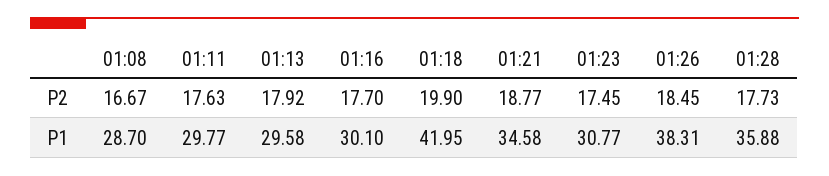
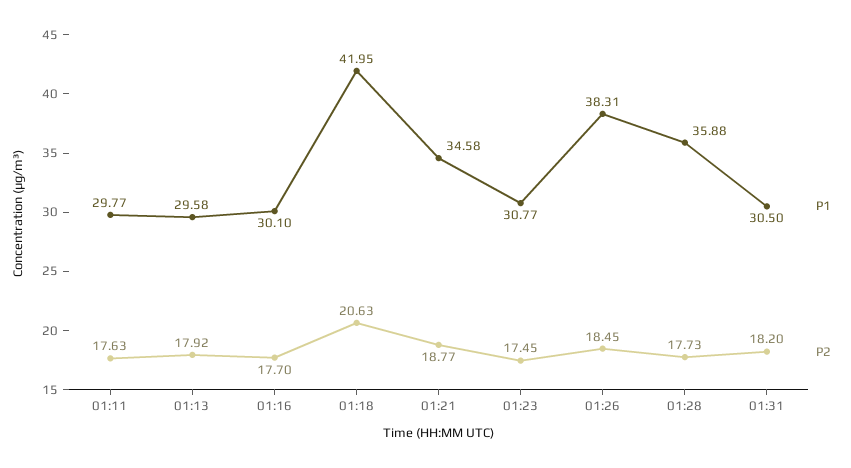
P2, 01:08: 16.67 -> none
P2, 01:18: 19.9 -> 20.63
P1, 01:08: 28.7 -> none
P1, 01:31: none -> 30.5
P2, 01:31: none -> 18.2

